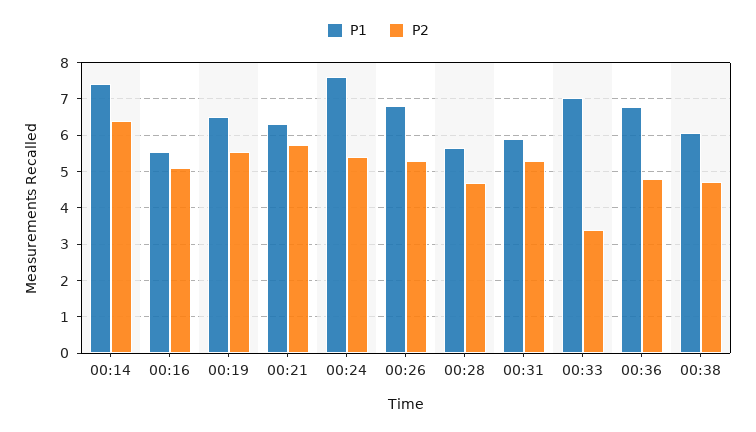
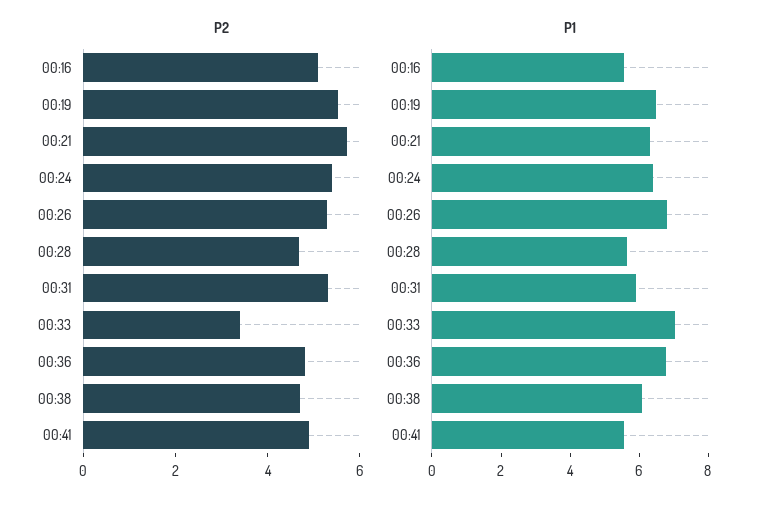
P1, 00:14: 7.4 -> none
P2, 00:14: 6.4 -> none
P1, 00:24: 7.6 -> 6.5
P2, 00:41: none -> 5
P1, 00:41: none -> 5.5

